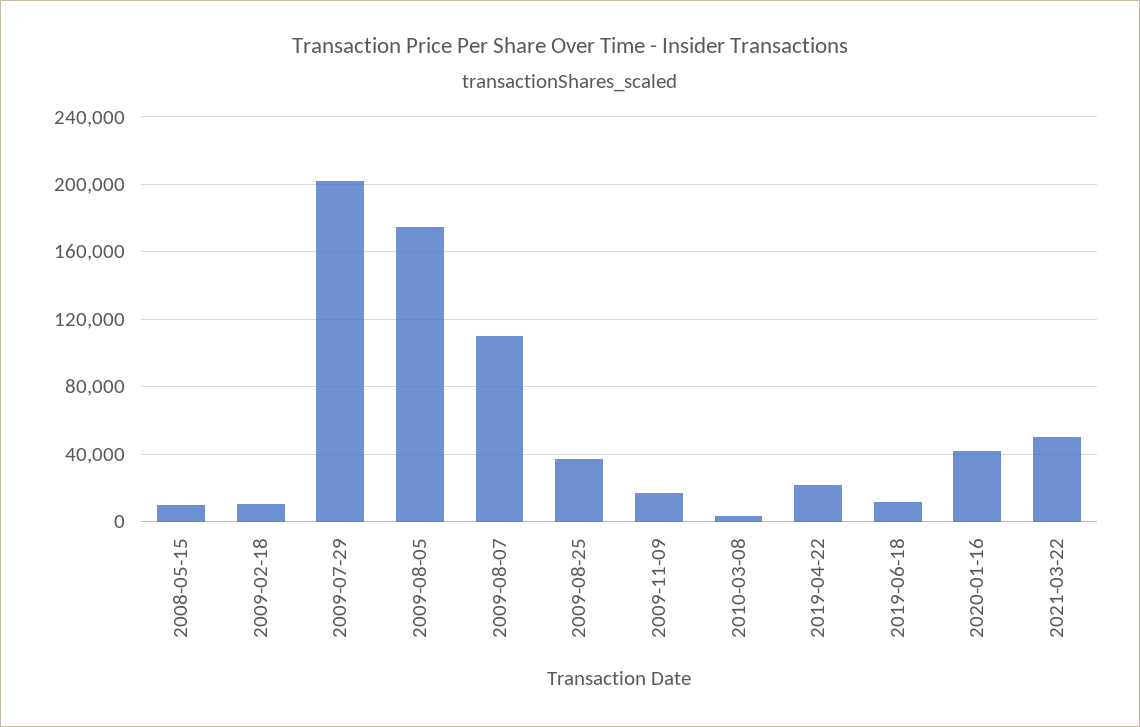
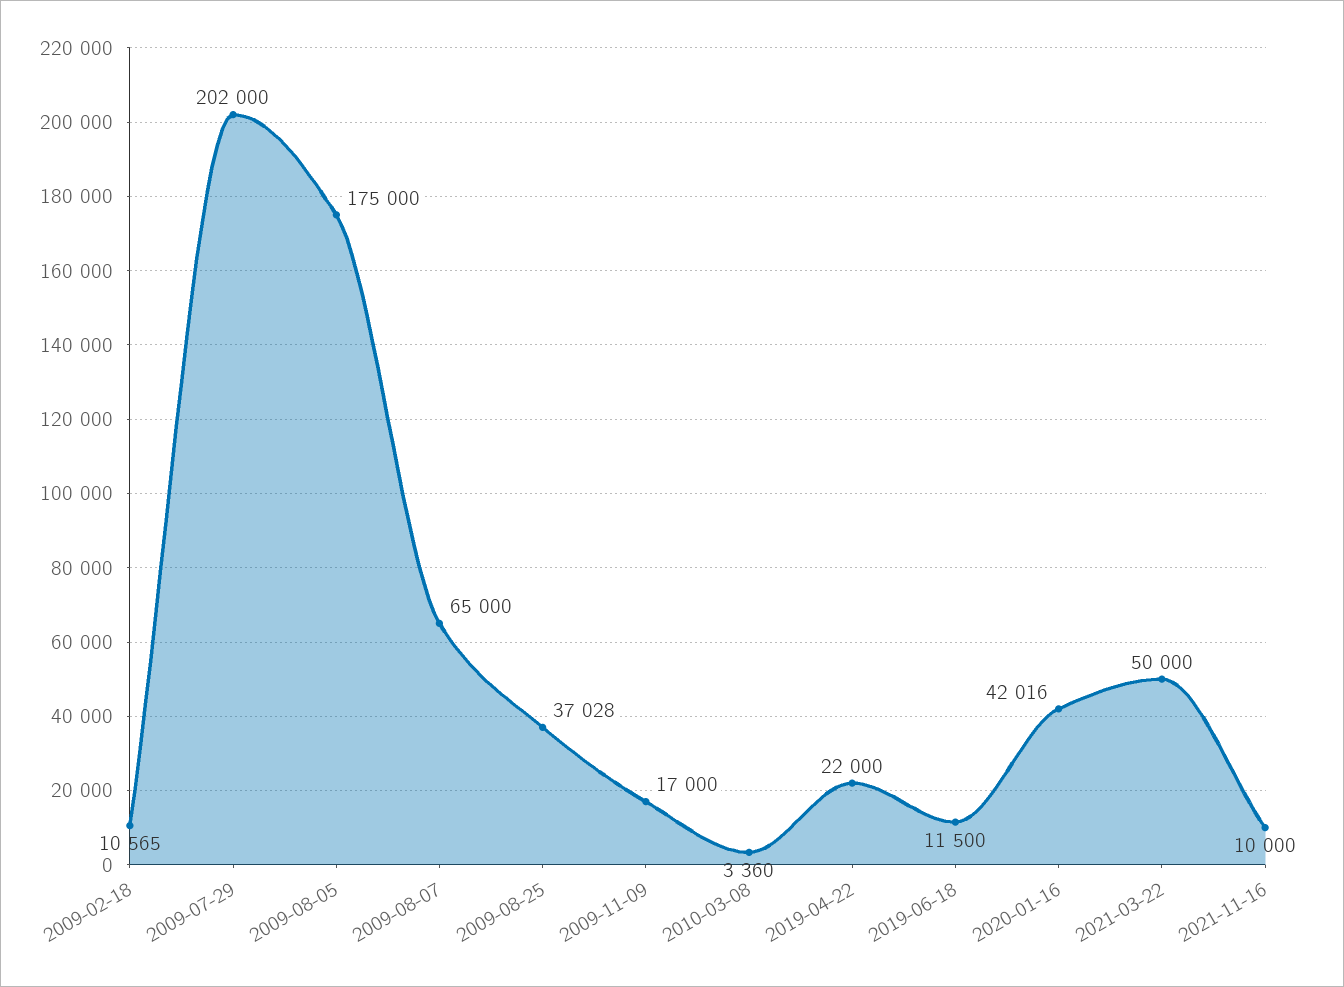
2008-05-15: 10000 -> none
2009-08-07: 110000 -> 65000
2021-11-16: none -> 10000

